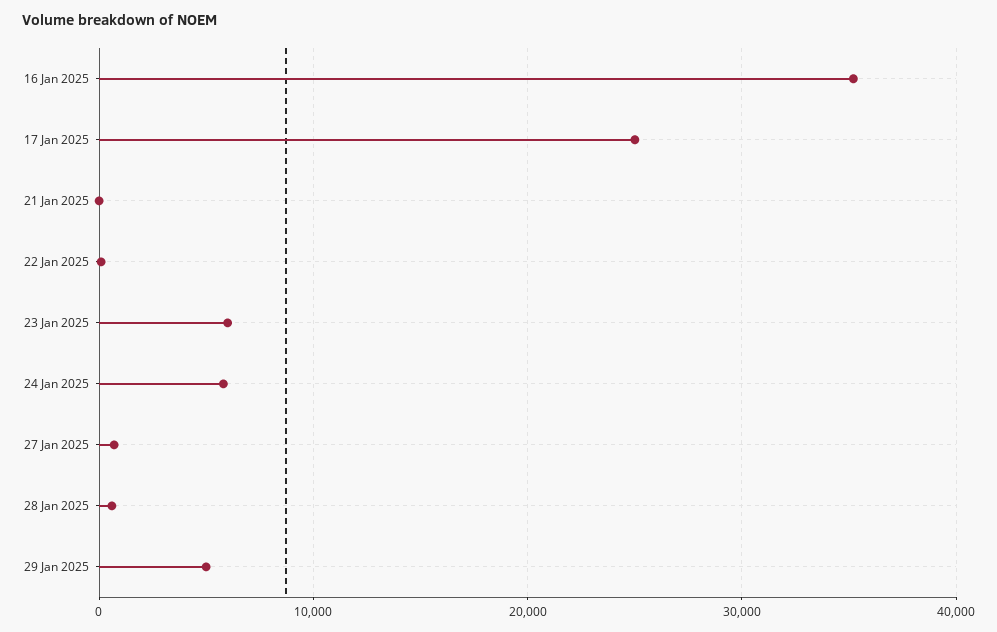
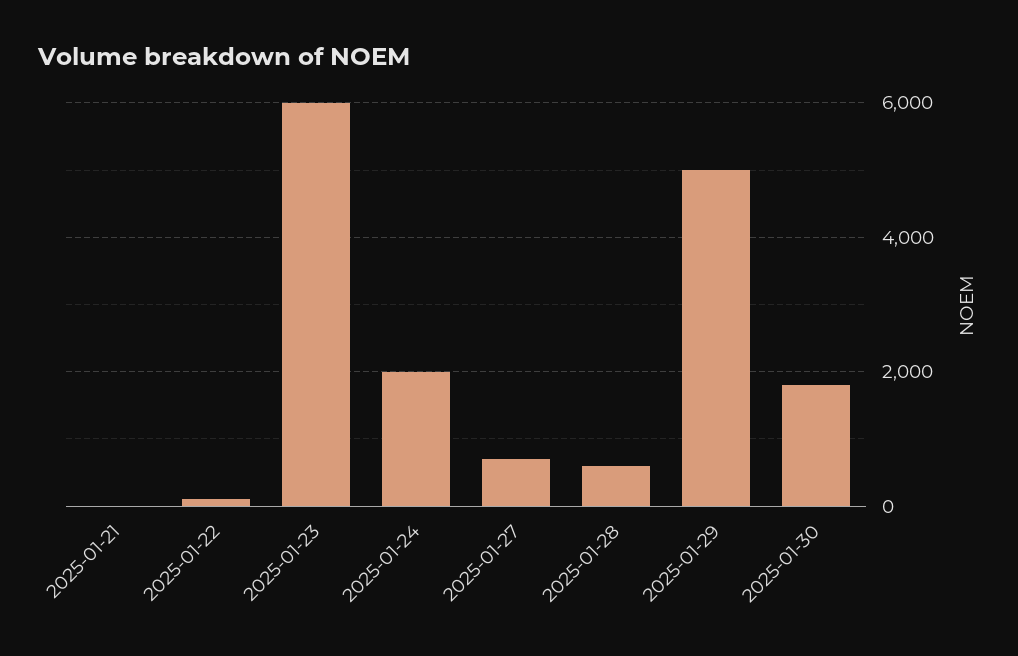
16 Jan 2025: 35000 -> none
17 Jan 2025: 25000 -> none
24 Jan 2025: 6000 -> 2000
2025-01-30: none -> 1800

